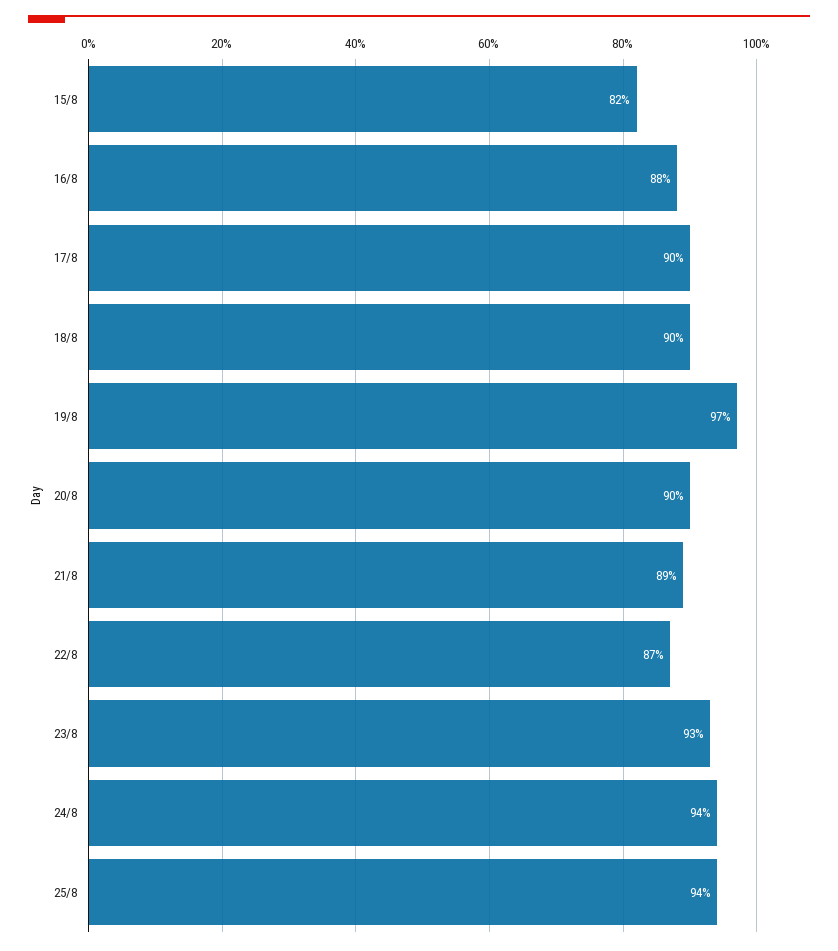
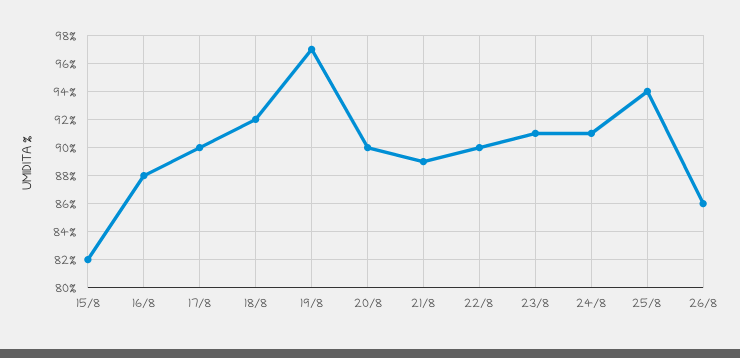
18/8: 90 -> 92
22/8: 87 -> 90
23/8: 93 -> 91
24/8: 94 -> 91
26/8: none -> 86

